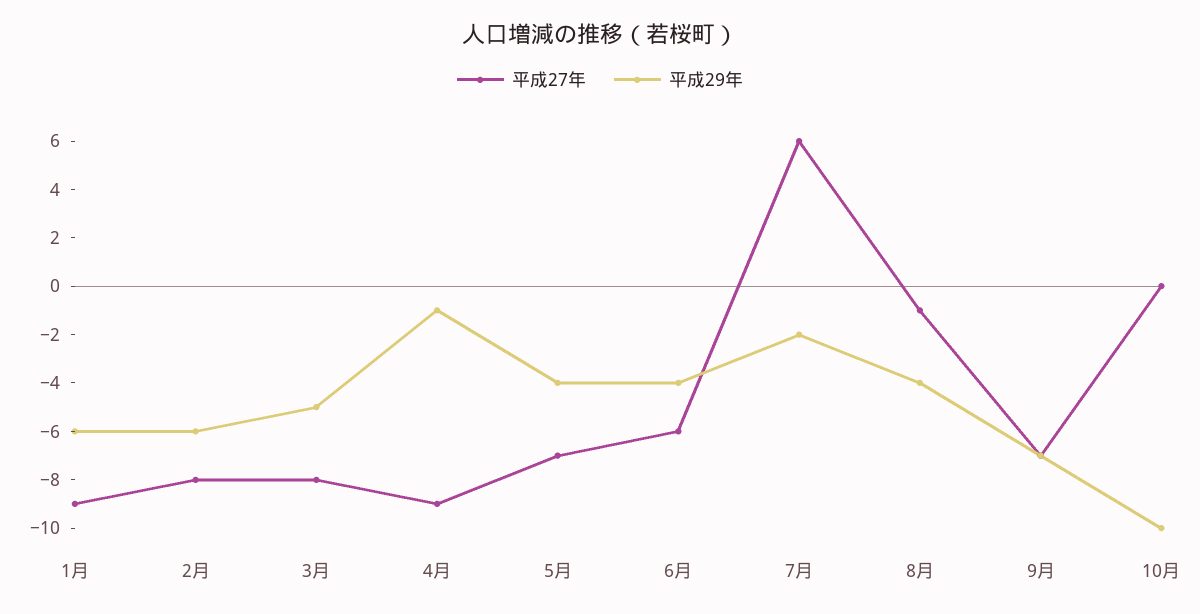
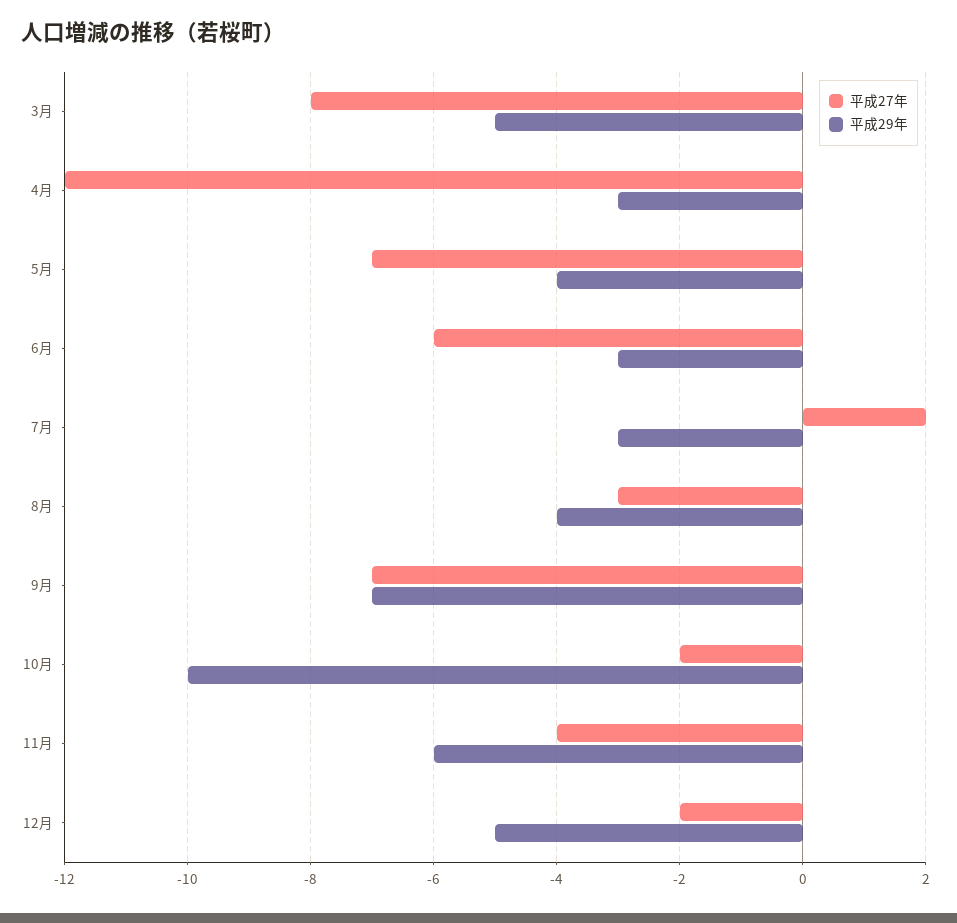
平成27年, 1月: -9 -> none
平成29年, 1月: -6 -> none
平成27年, 2月: -8 -> none
平成29年, 2月: -6 -> none
平成27年, 4月: -9 -> -12
平成29年, 4月: -1 -> -3
平成29年, 6月: -4 -> -3
平成27年, 7月: 6 -> 2
平成29年, 7月: -2 -> -3
平成27年, 8月: -1 -> -3
平成27年, 10月: 0 -> -2
平成27年, 11月: none -> -4
平成29年, 11月: none -> -6
平成27年, 12月: none -> -2
平成29年, 12月: none -> -5

